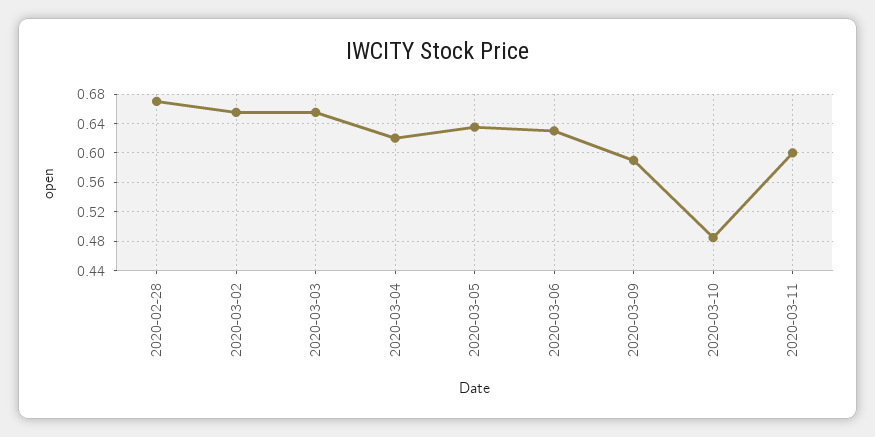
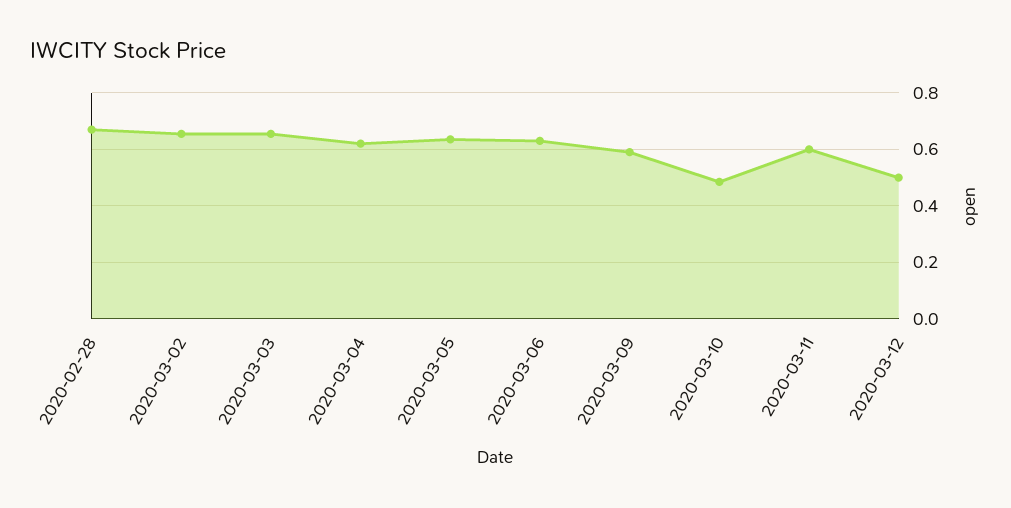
2020-03-12: none -> 0.5

